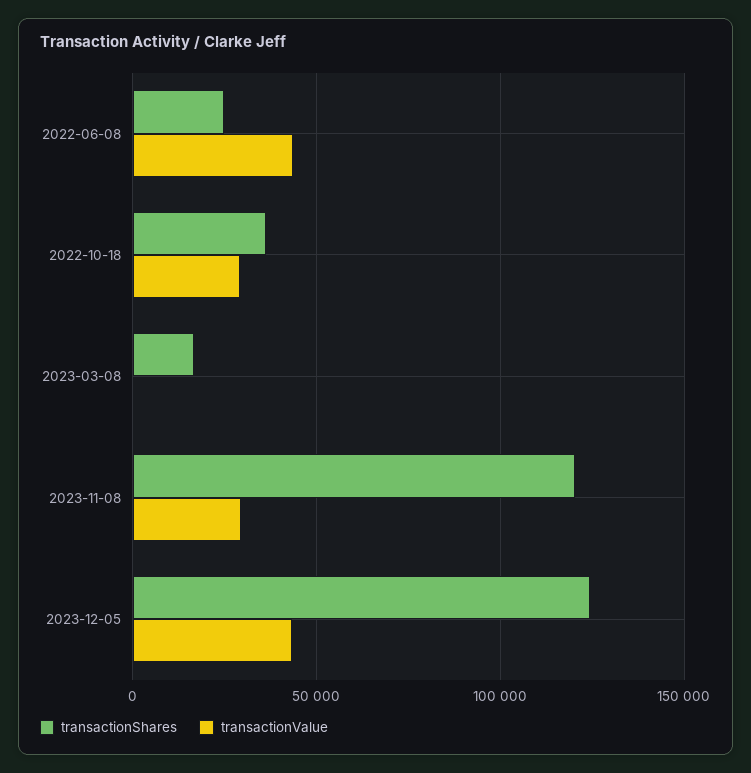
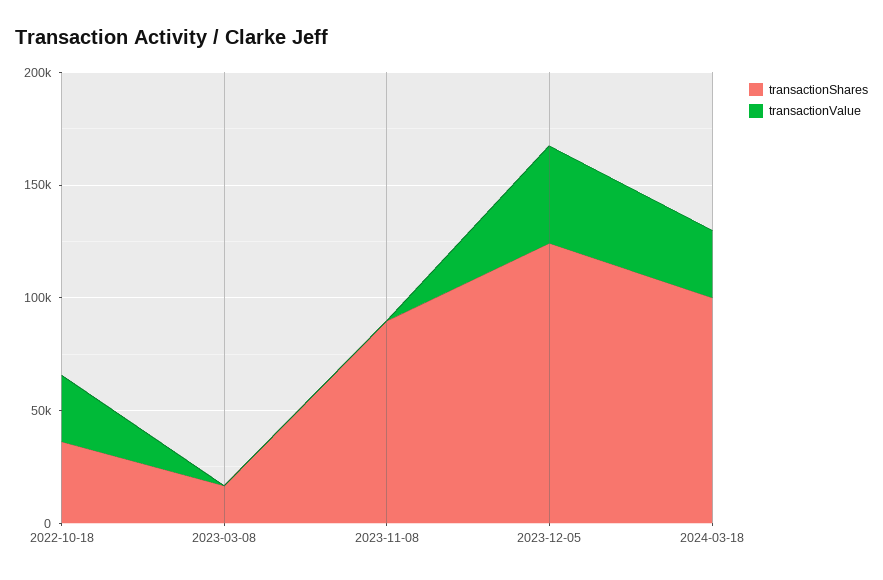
transactionShares, 2022-06-08: 25000 -> none
transactionValue, 2022-06-08: 45000 -> none
transactionShares, 2023-11-08: 120000 -> 90000
transactionValue, 2023-11-08: 30000 -> 0
transactionShares, 2024-03-18: none -> 100000
transactionValue, 2024-03-18: none -> 30000

